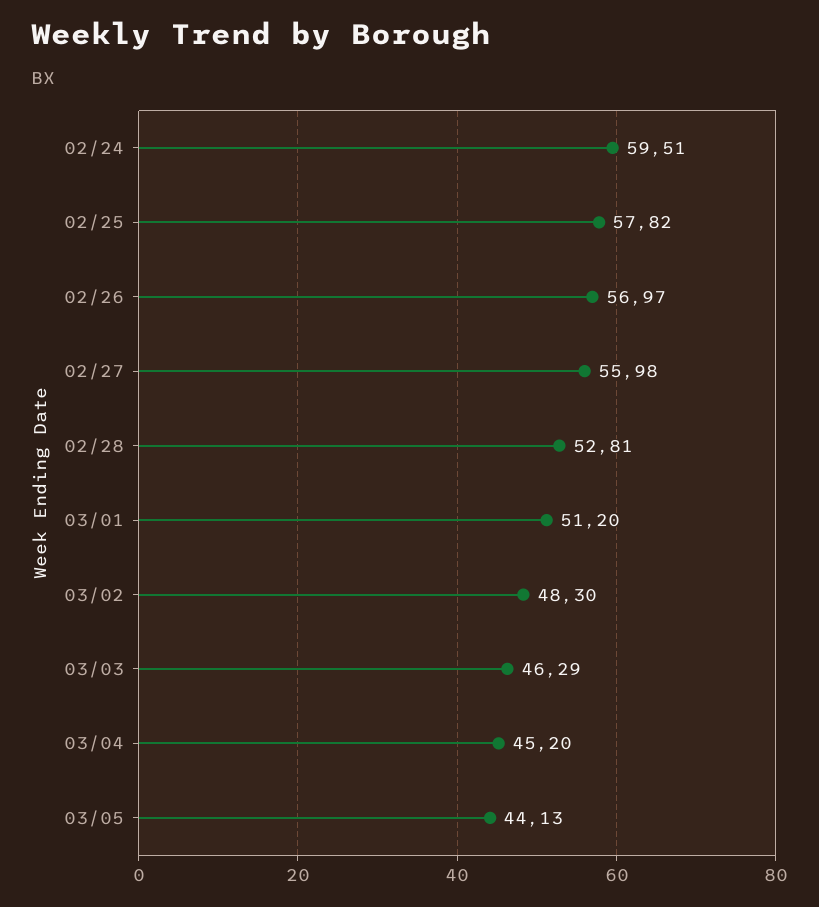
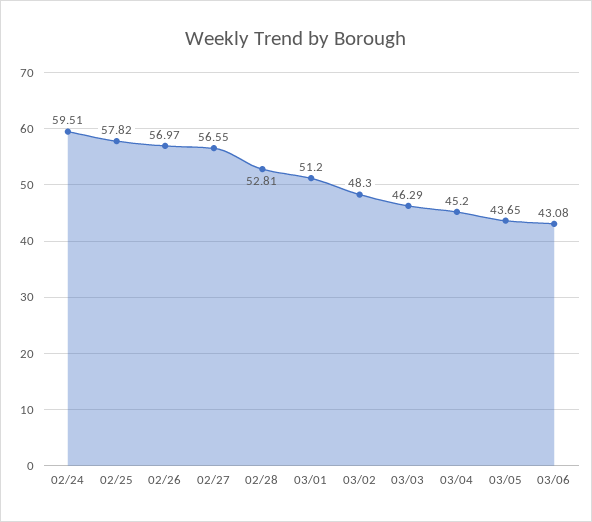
02/27: 55.98 -> 56.55
03/05: 44.13 -> 43.65
03/06: none -> 43.08

